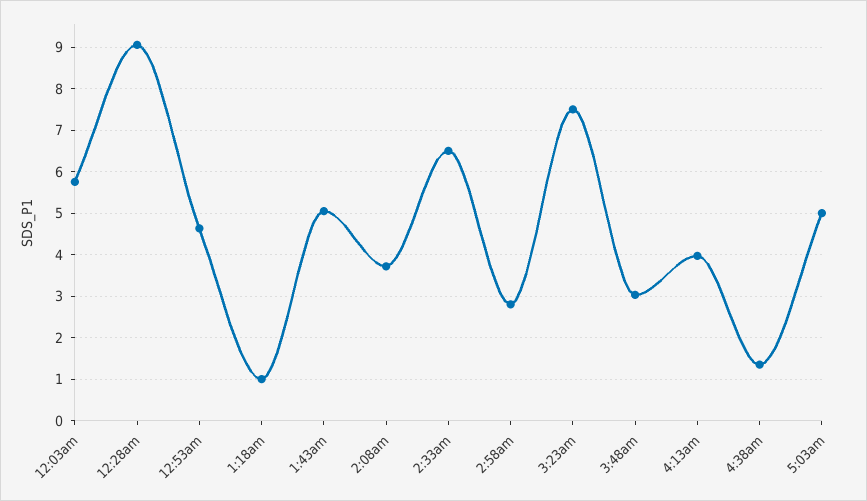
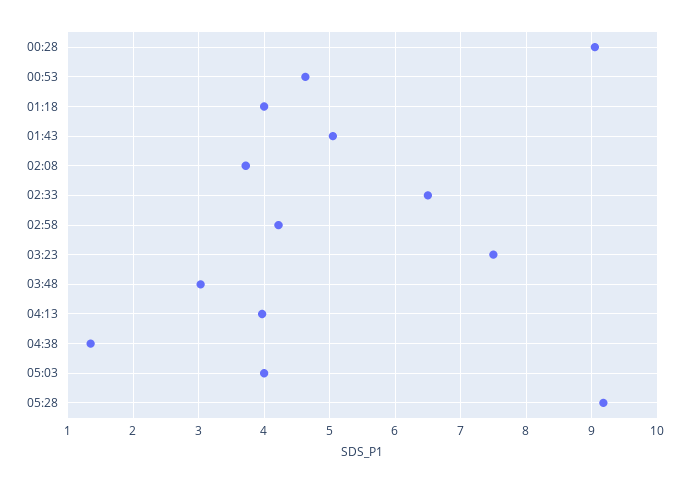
12:03am: 5.8 -> none
1:18am: 1 -> 4
2:58am: 2.8 -> 4.2
5:03am: 5 -> 4
05:28: none -> 9.2

